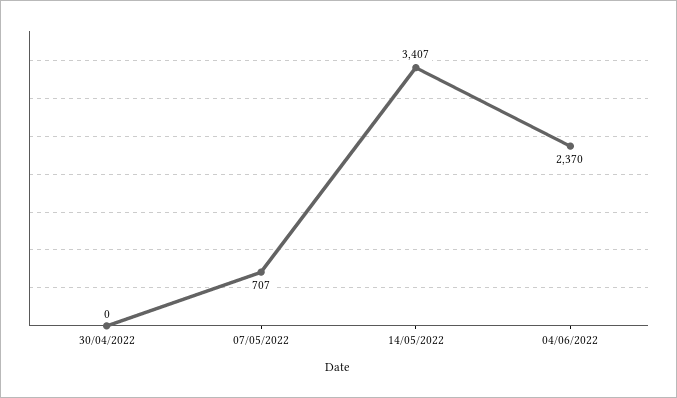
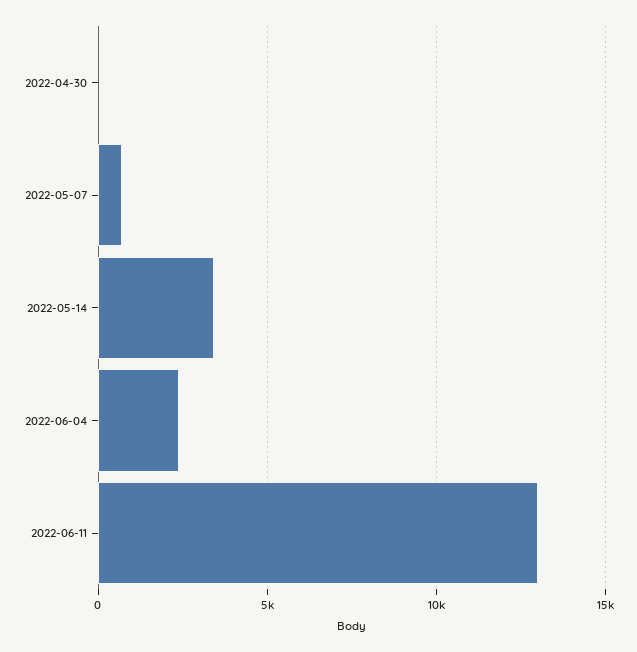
2022-06-11: none -> 13000

